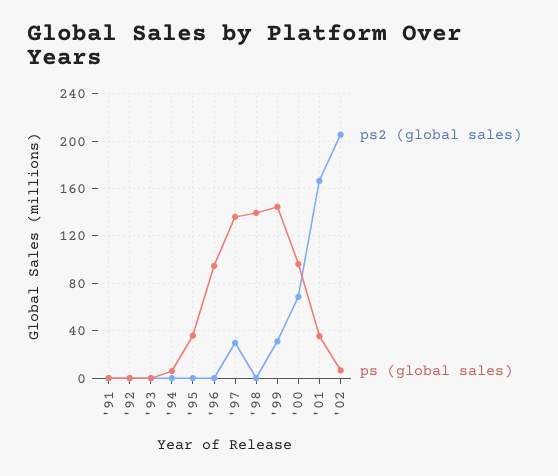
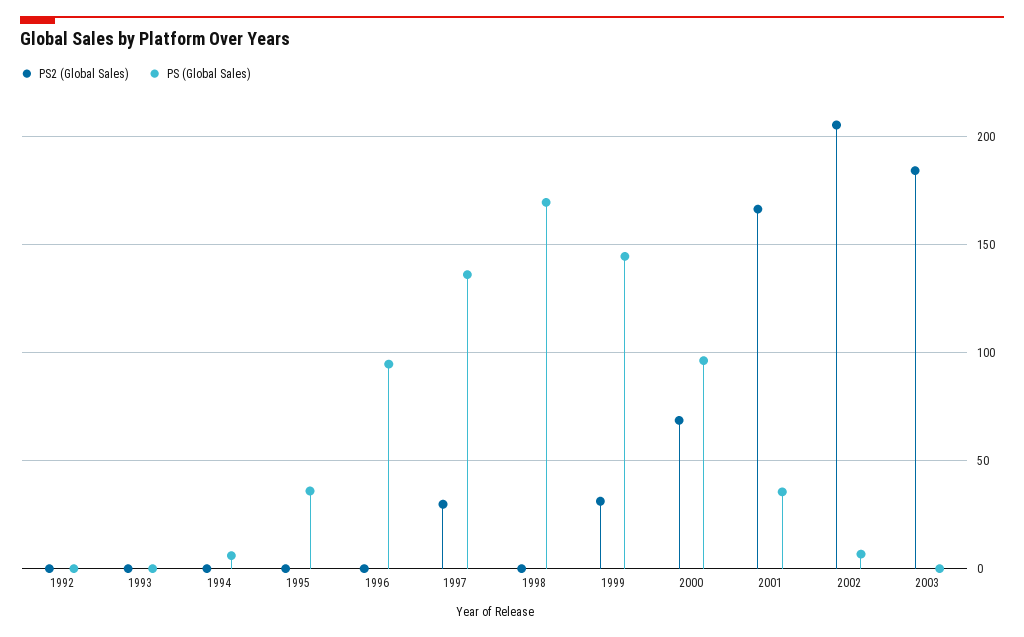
ps2 (global sales), '91: 0 -> none
ps (global sales), '91: 0 -> none
ps (global sales), '98: 140 -> 170
ps2 (global sales), 2003: none -> 185
ps (global sales), 2003: none -> 0

